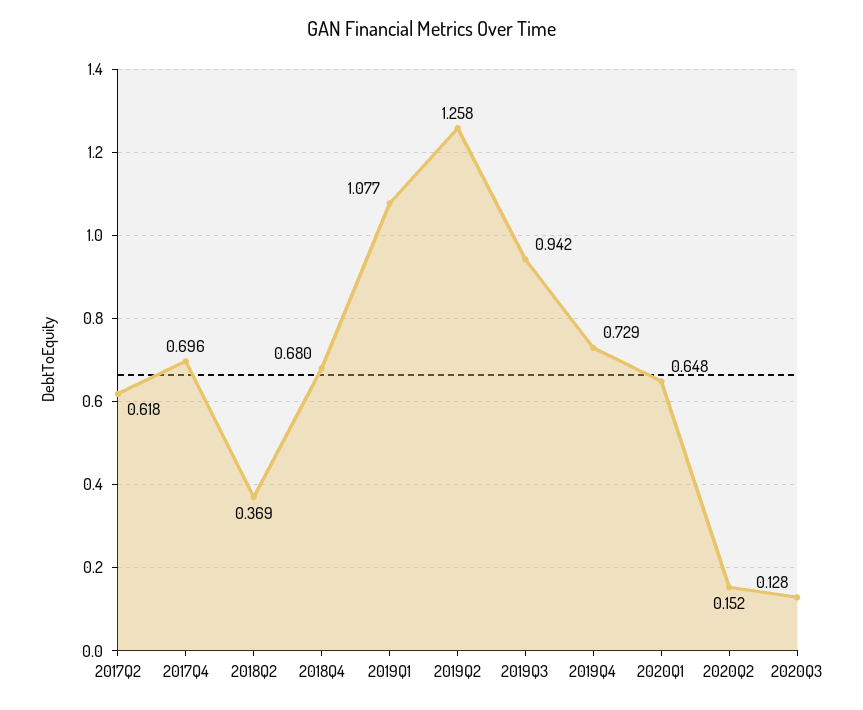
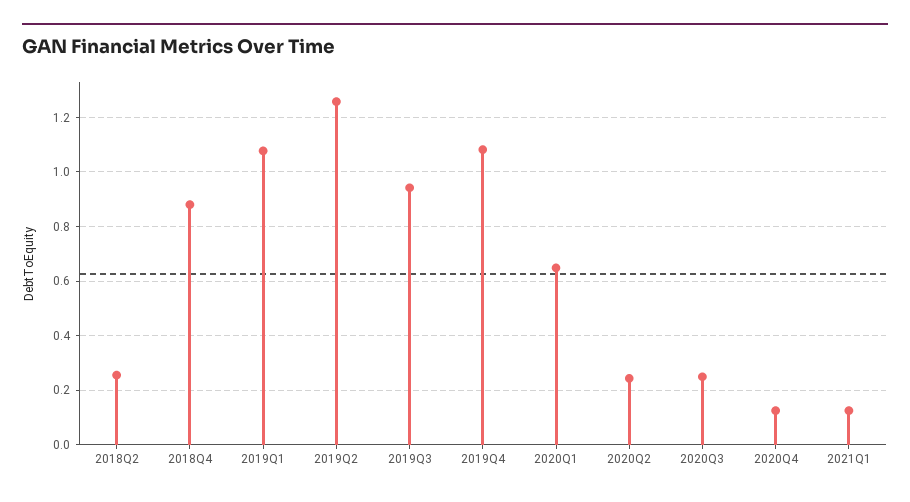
2017Q2: 0.618 -> none
2017Q4: 0.696 -> none
2018Q2: 0.369 -> 0.25
2018Q4: 0.68 -> 0.875
2019Q4: 0.729 -> 1.075
2020Q2: 0.152 -> 0.25
2020Q3: 0.128 -> 0.25
2020Q4: none -> 0.125
2021Q1: none -> 0.125

